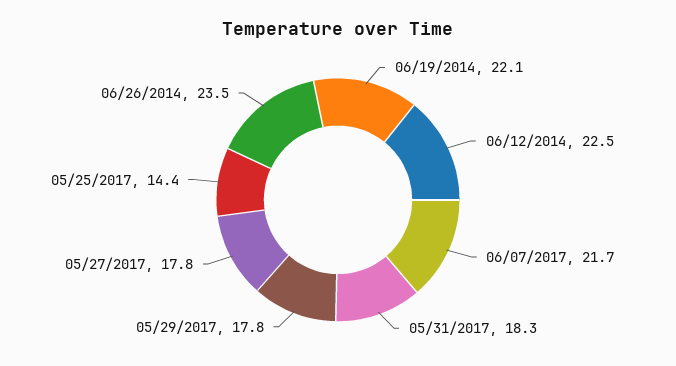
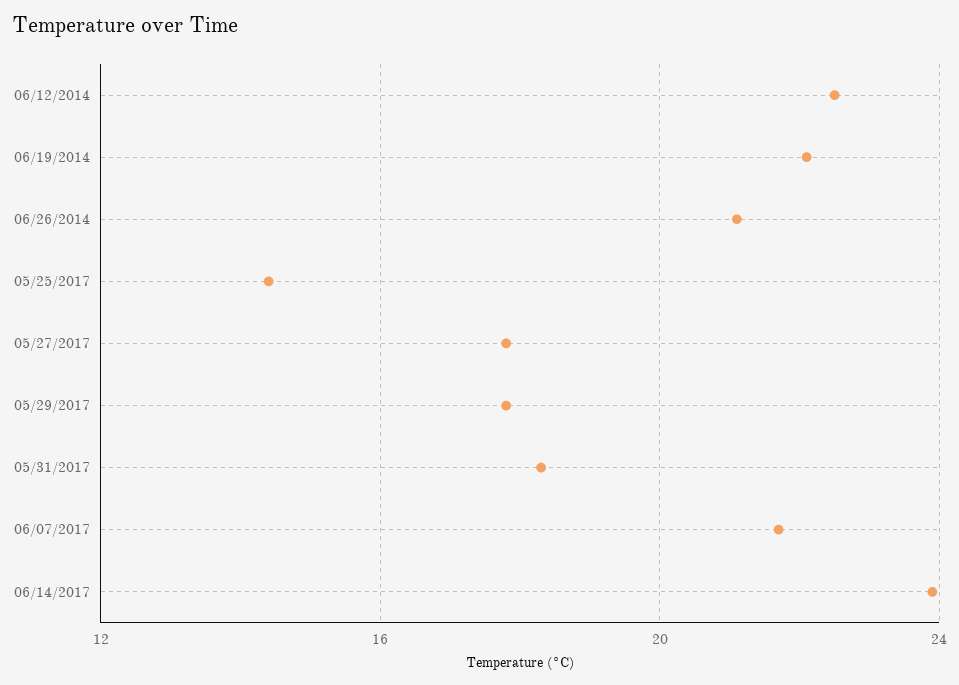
06/26/2014: 23.5 -> 21
06/14/2017: none -> 24

